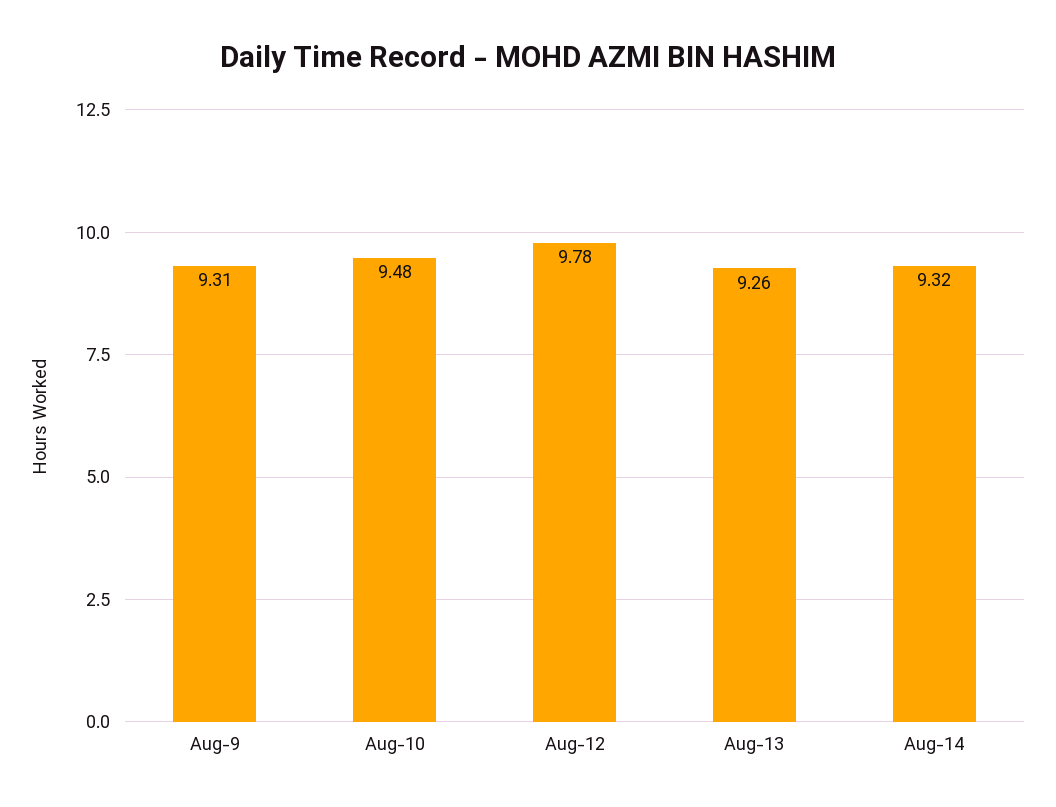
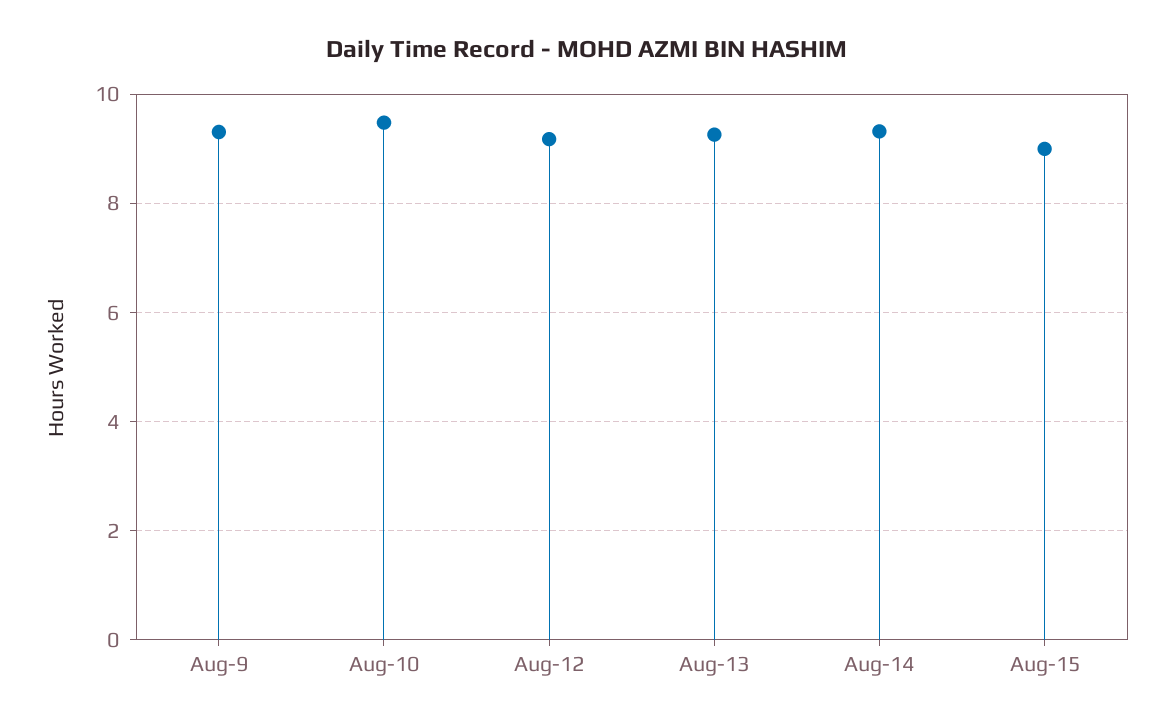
Aug-12: 9.78 -> 9.2
Aug-15: none -> 9

